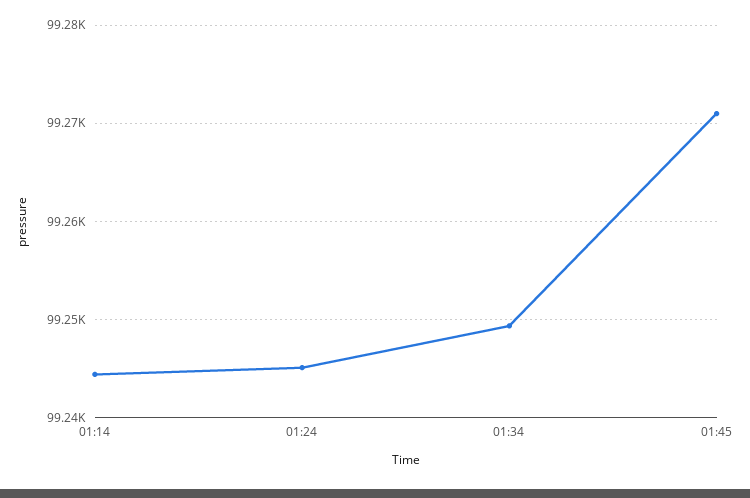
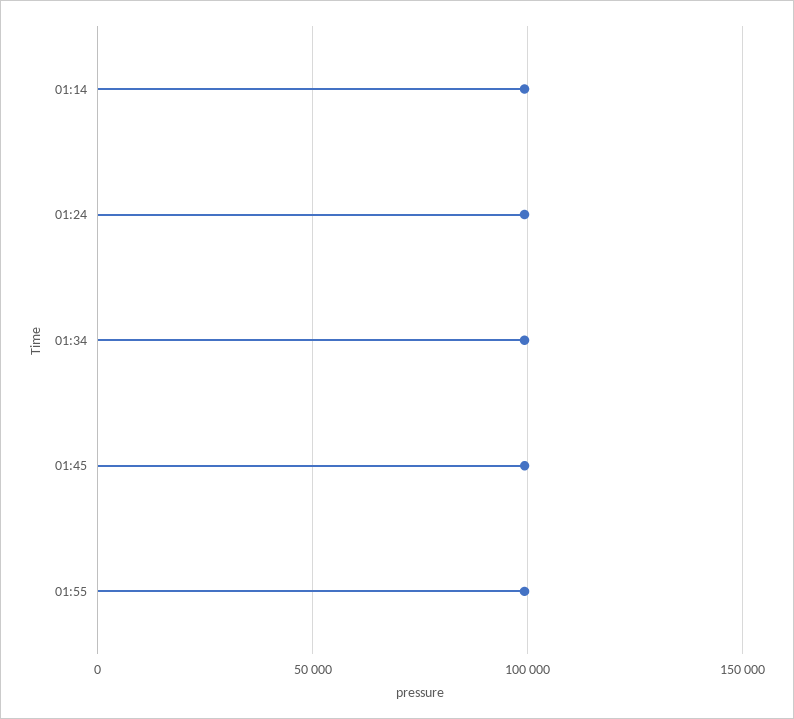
01:55: none -> 100000

